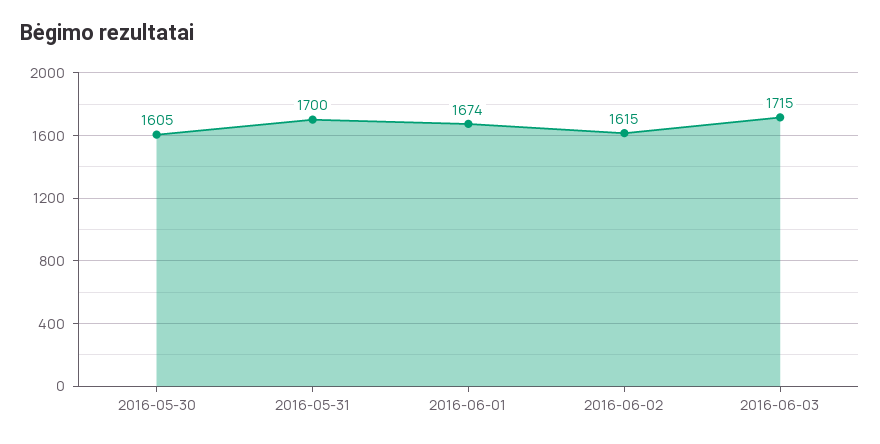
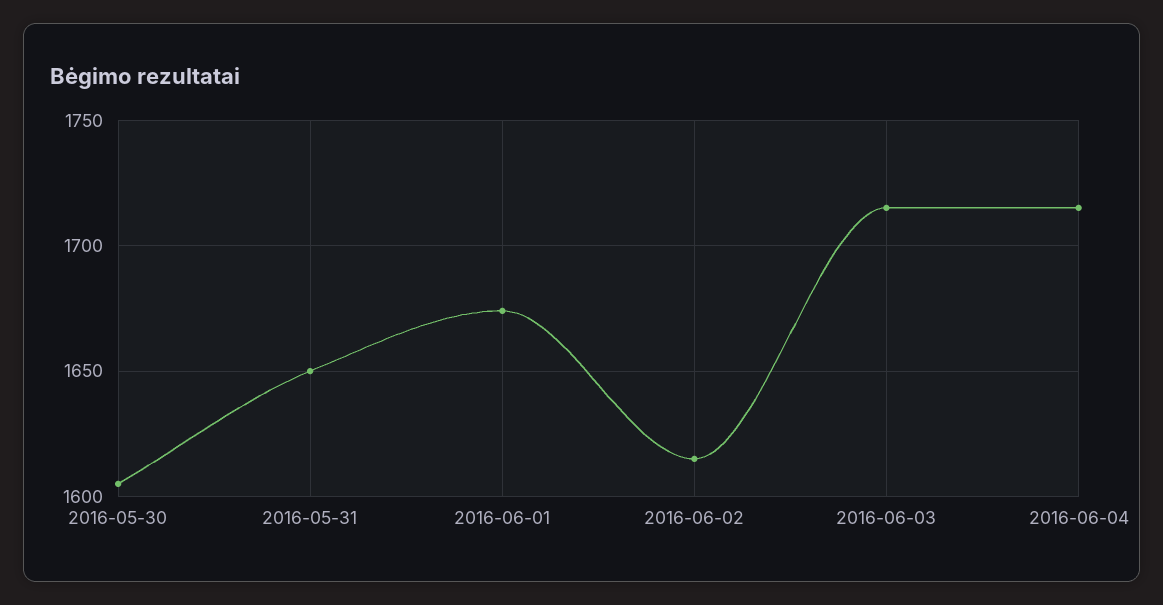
2016-05-31: 1700 -> 1650
2016-06-04: none -> 1715

